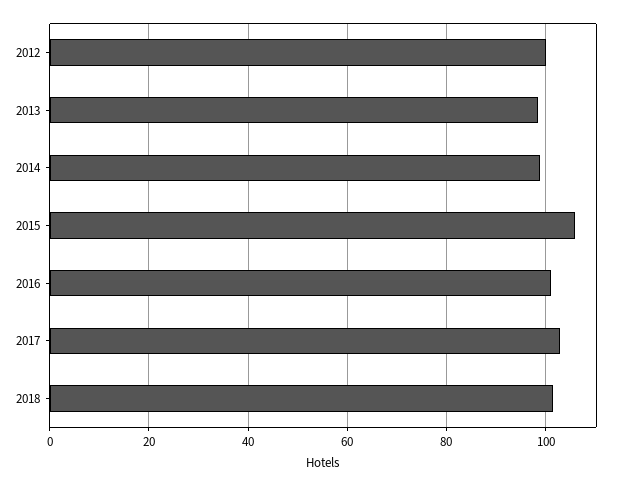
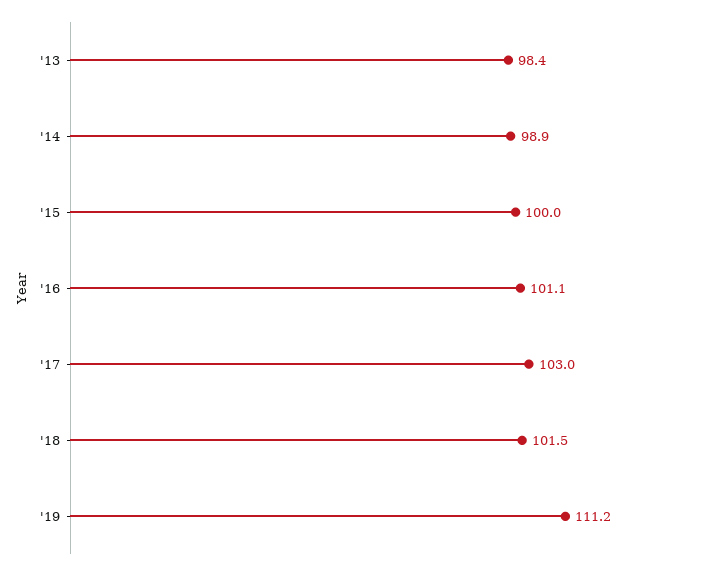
2012: 100 -> none
2015: 106 -> 100
'19: none -> 111.2

